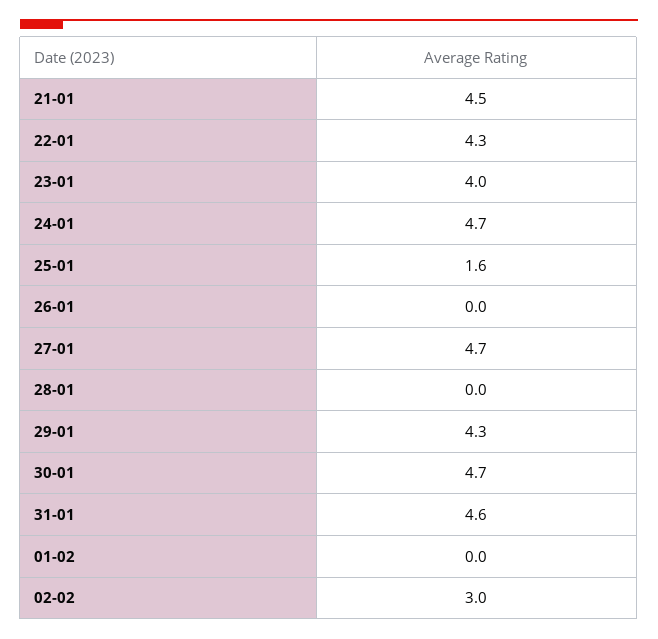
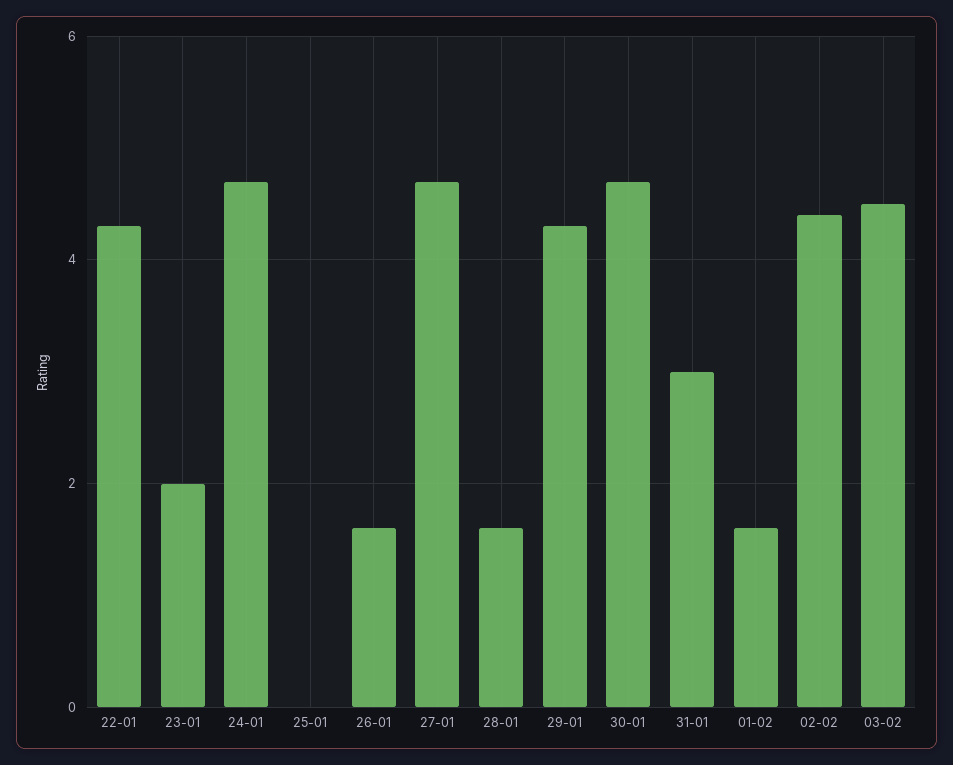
21-01: 4.5 -> none
23-01: 4 -> 2
25-01: 1.6 -> 0
26-01: 0 -> 1.5
28-01: 0 -> 1.5
31-01: 4.6 -> 3
01-02: 0 -> 1.5
02-02: 3 -> 4.5
03-02: none -> 4.5

